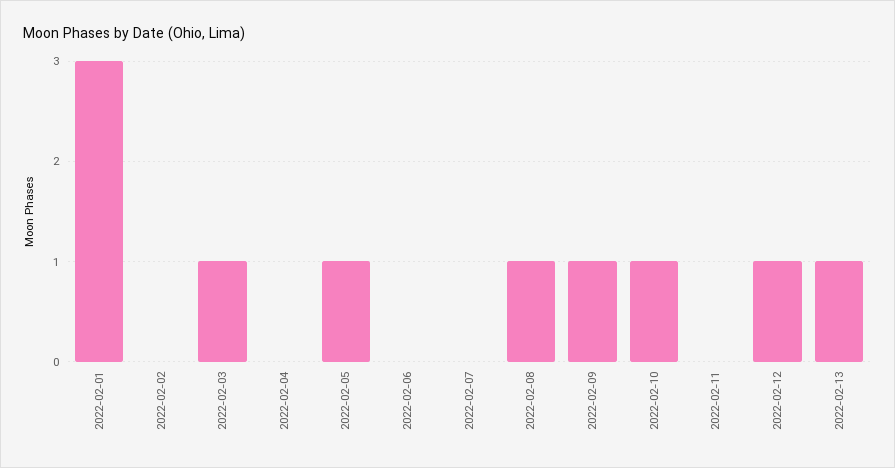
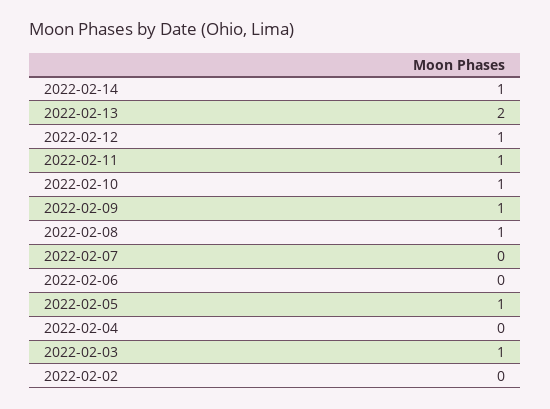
2022-02-01: 3 -> none
2022-02-11: 0 -> 1
2022-02-13: 1 -> 2
2022-02-14: none -> 1

